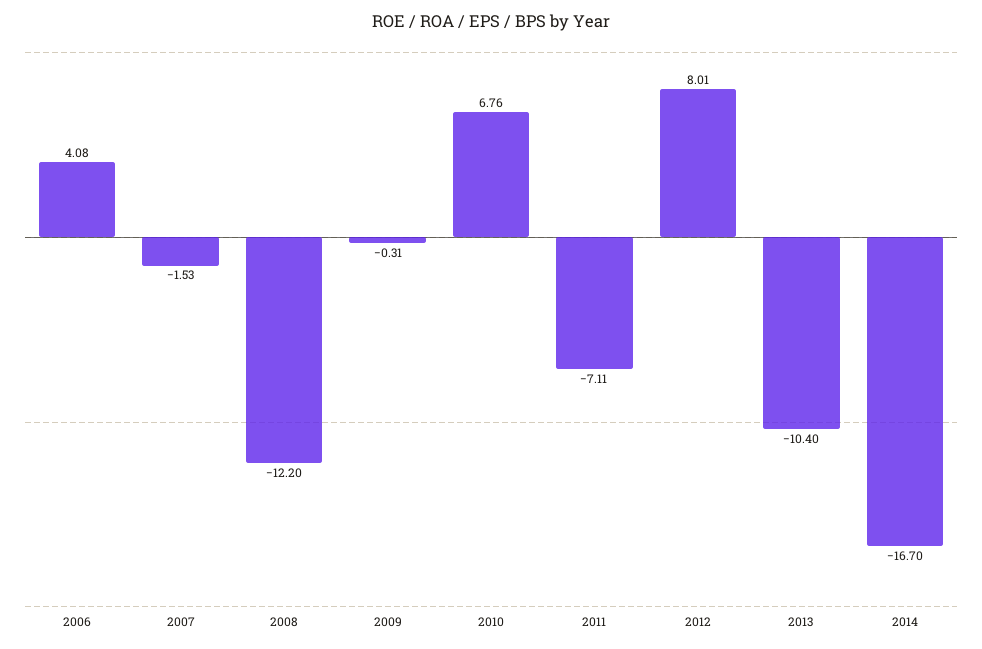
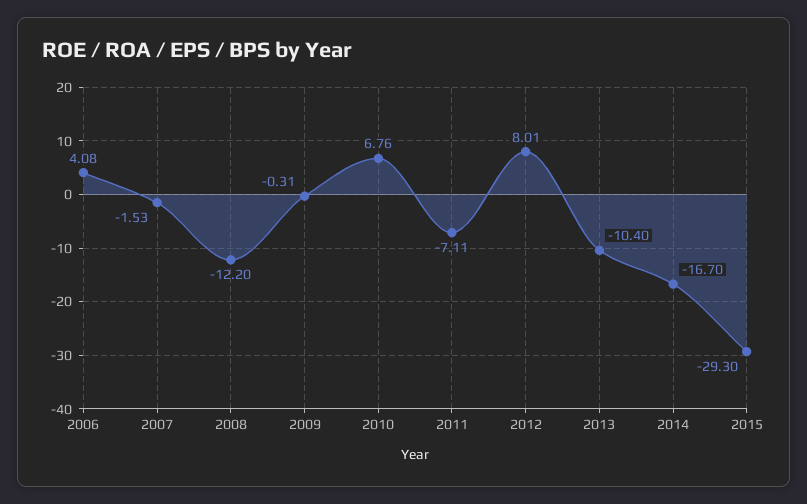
2015: none -> -29.3

